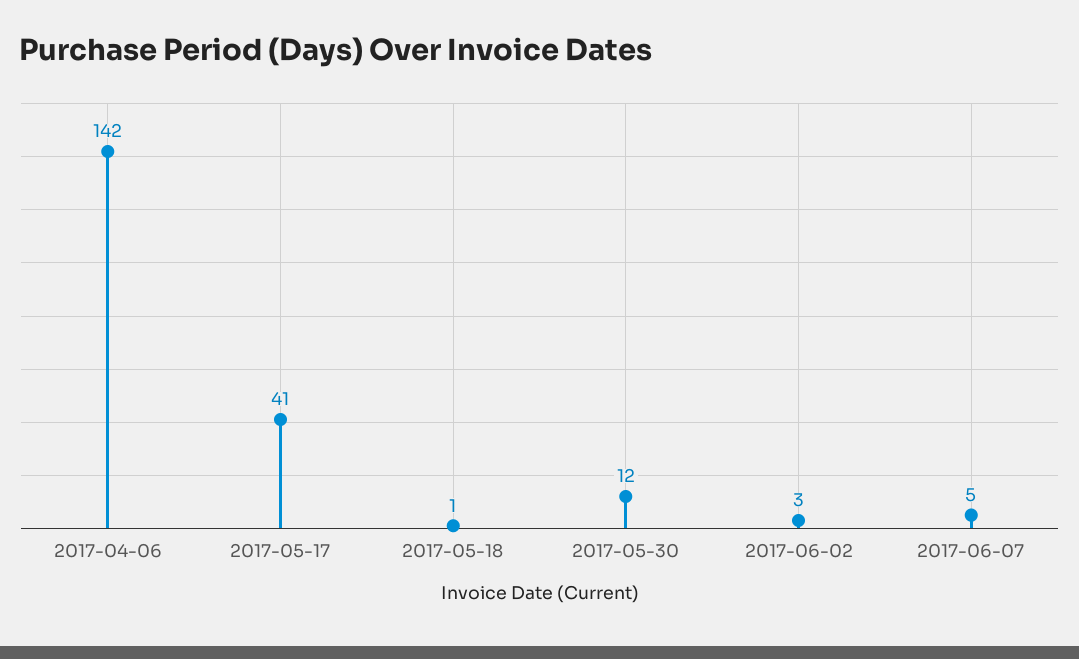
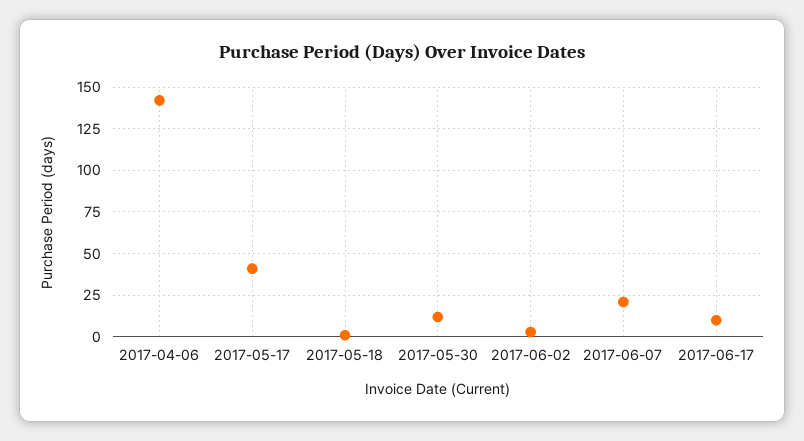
2017-06-07: 5 -> 20
2017-06-17: none -> 10

